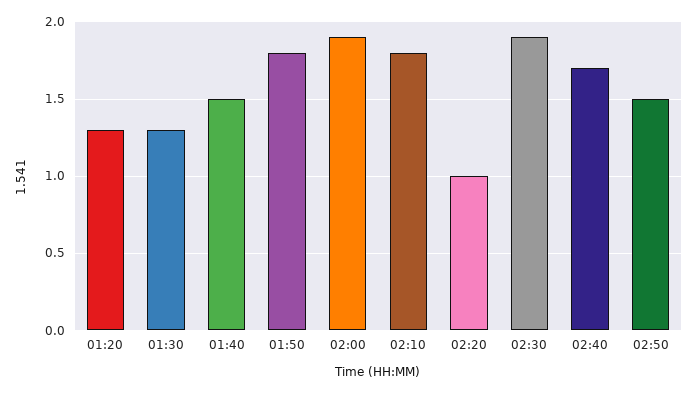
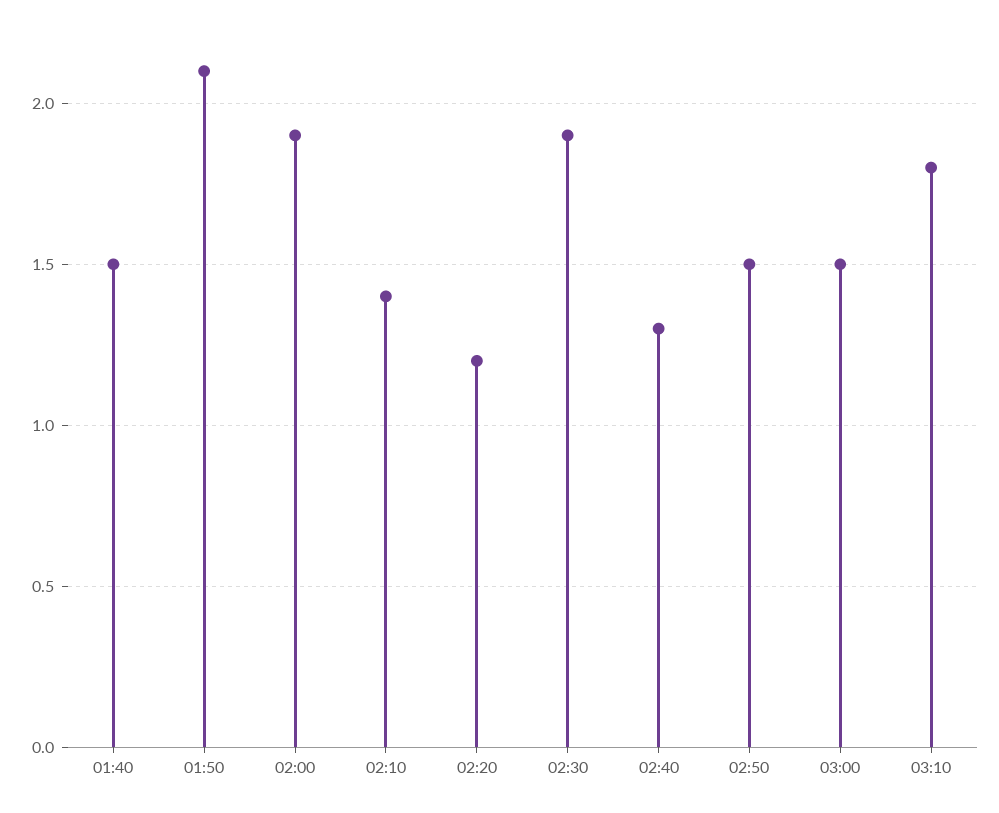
01:20: 1.3 -> none
01:30: 1.3 -> none
01:50: 1.8 -> 2.1
02:10: 1.8 -> 1.4
02:20: 1 -> 1.2
02:40: 1.7 -> 1.3
03:00: none -> 1.5
03:10: none -> 1.8

